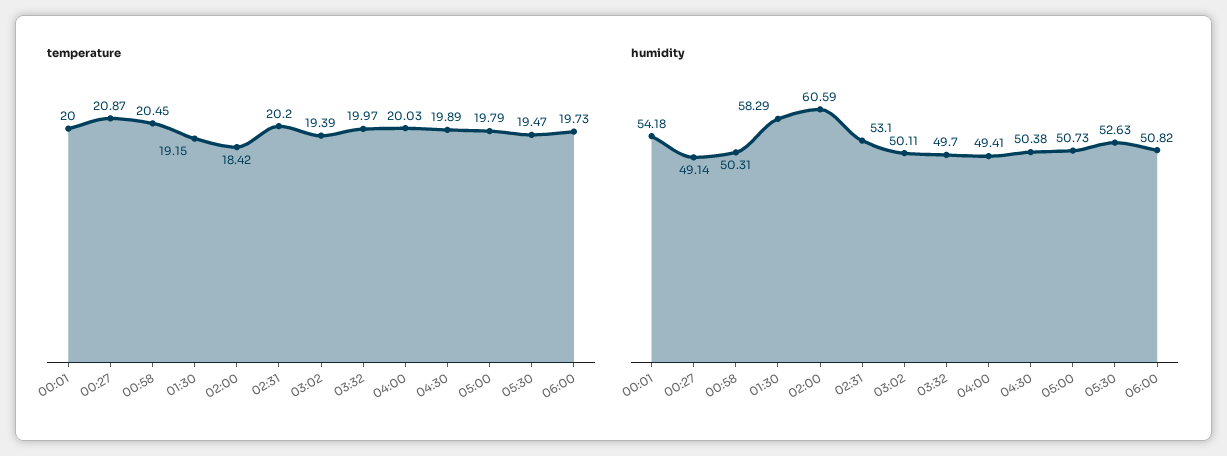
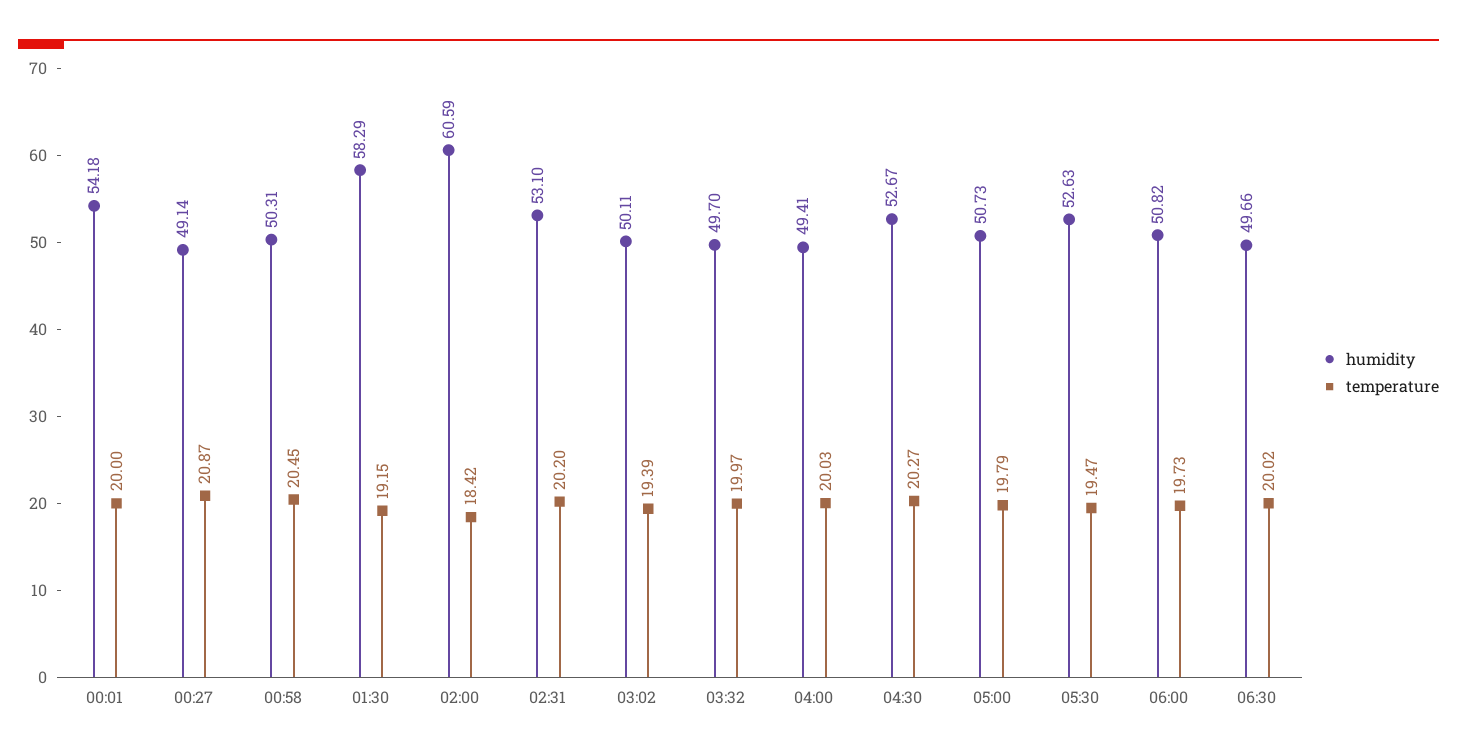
temperature, 04:30: 19.89 -> 20.27
humidity, 04:30: 50.38 -> 52.67
humidity, 06:30: none -> 49.66
temperature, 06:30: none -> 20.02

